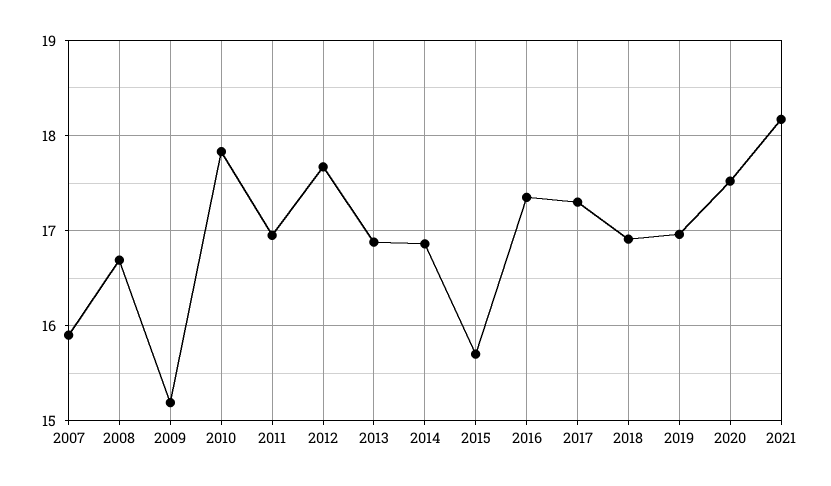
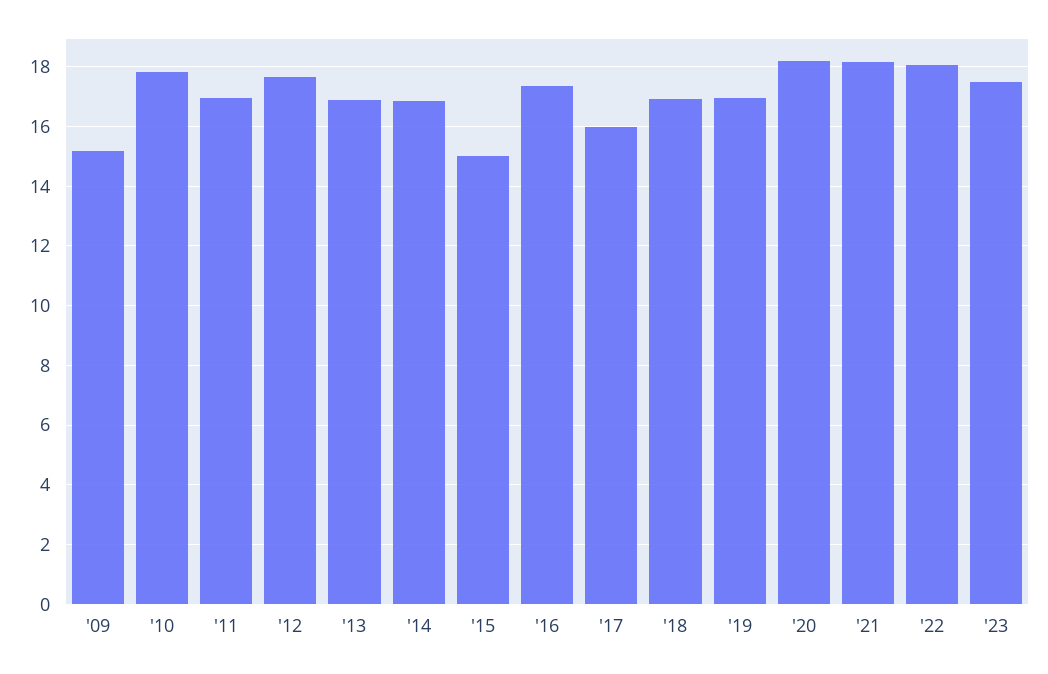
2007: 15.9 -> none
2008: 16.7 -> none
2015: 15.7 -> 15
2017: 17.3 -> 16
2020: 17.5 -> 18.25
'22: none -> 18
'23: none -> 17.5

